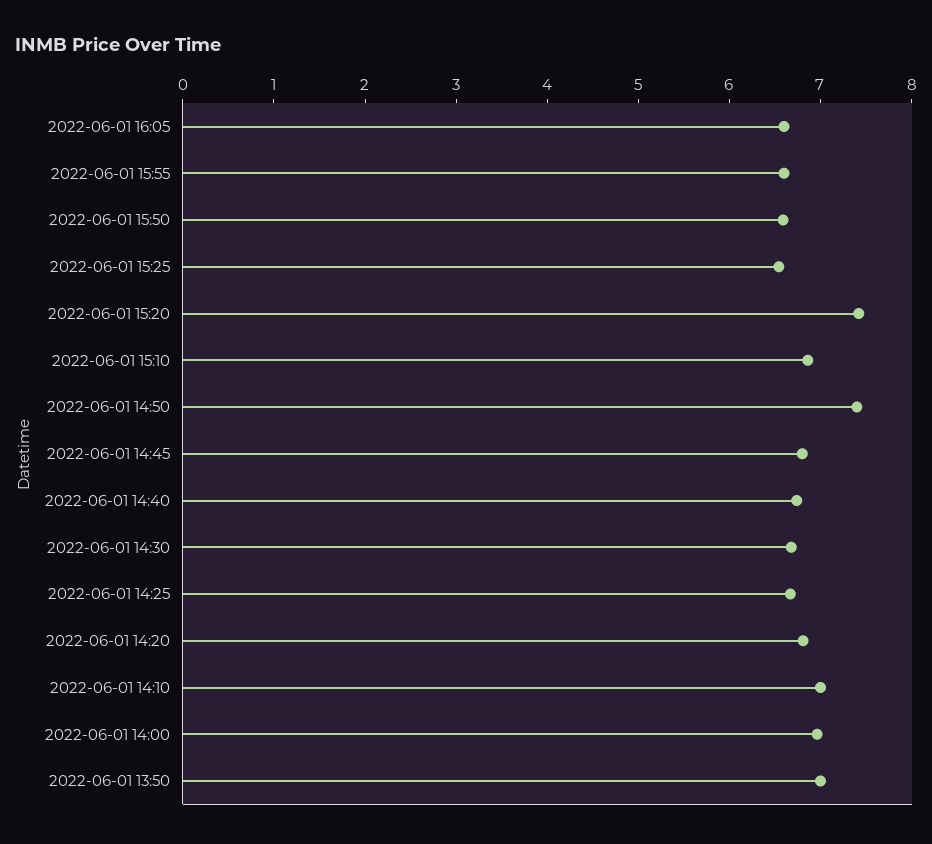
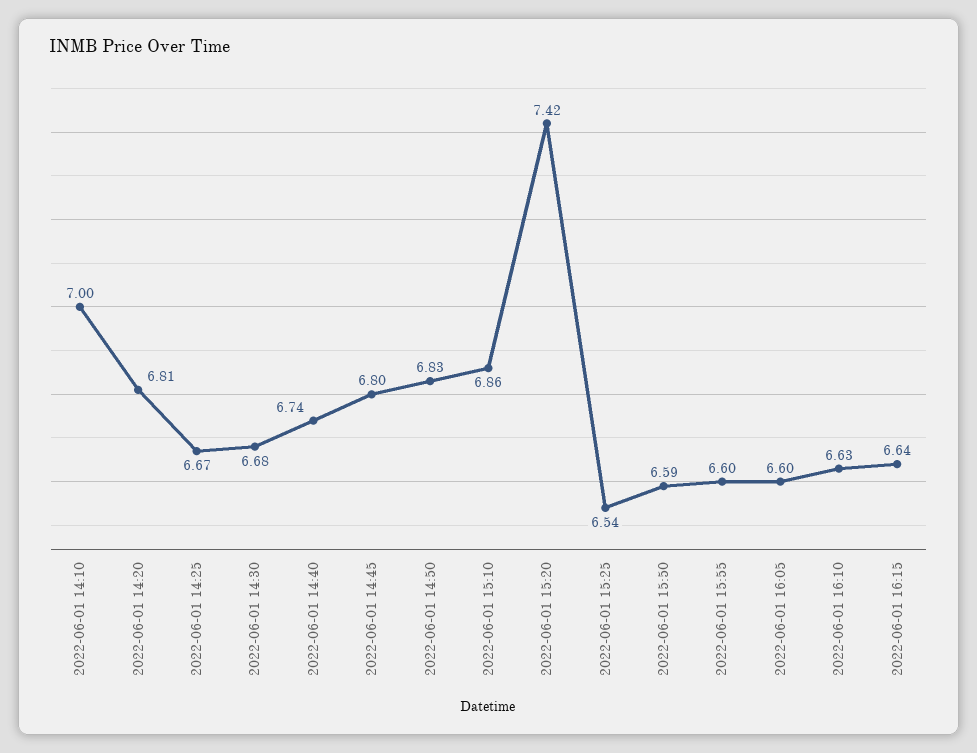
2022-06-01 14:50: 7.4 -> 6.83
2022-06-01 14:00: 7 -> none
2022-06-01 13:50: 7 -> none
2022-06-01 16:10: none -> 6.63
2022-06-01 16:15: none -> 6.64

